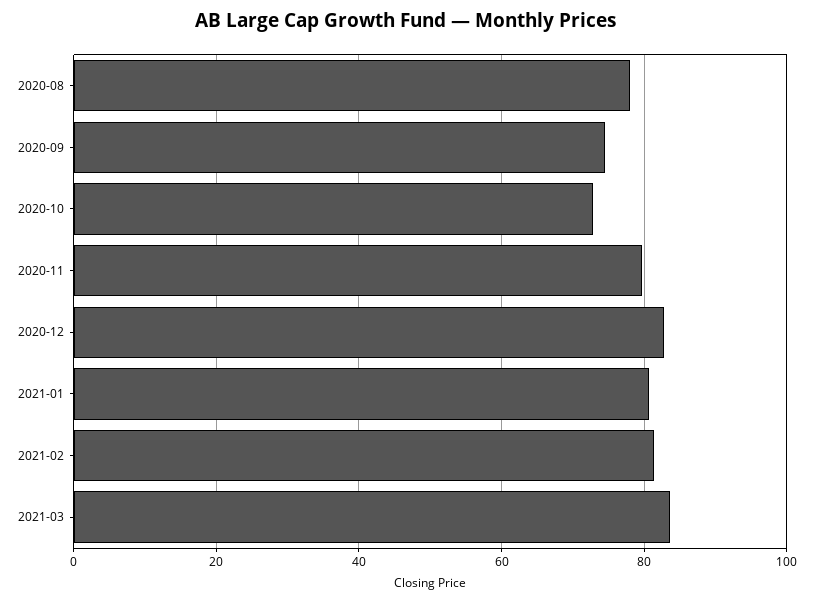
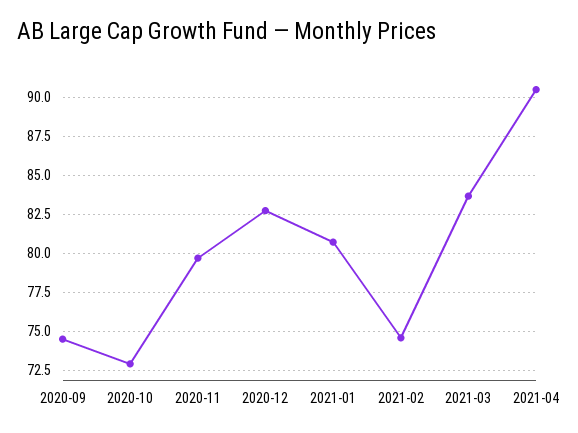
2020-08: 78 -> none
2021-02: 82 -> 74.5
2021-04: none -> 90.5

